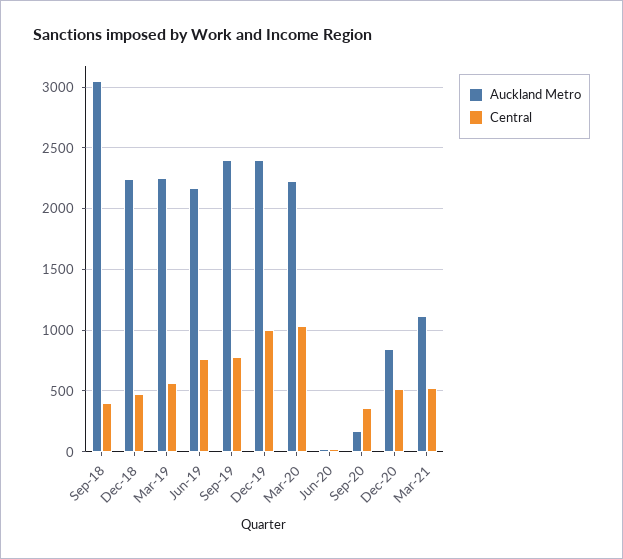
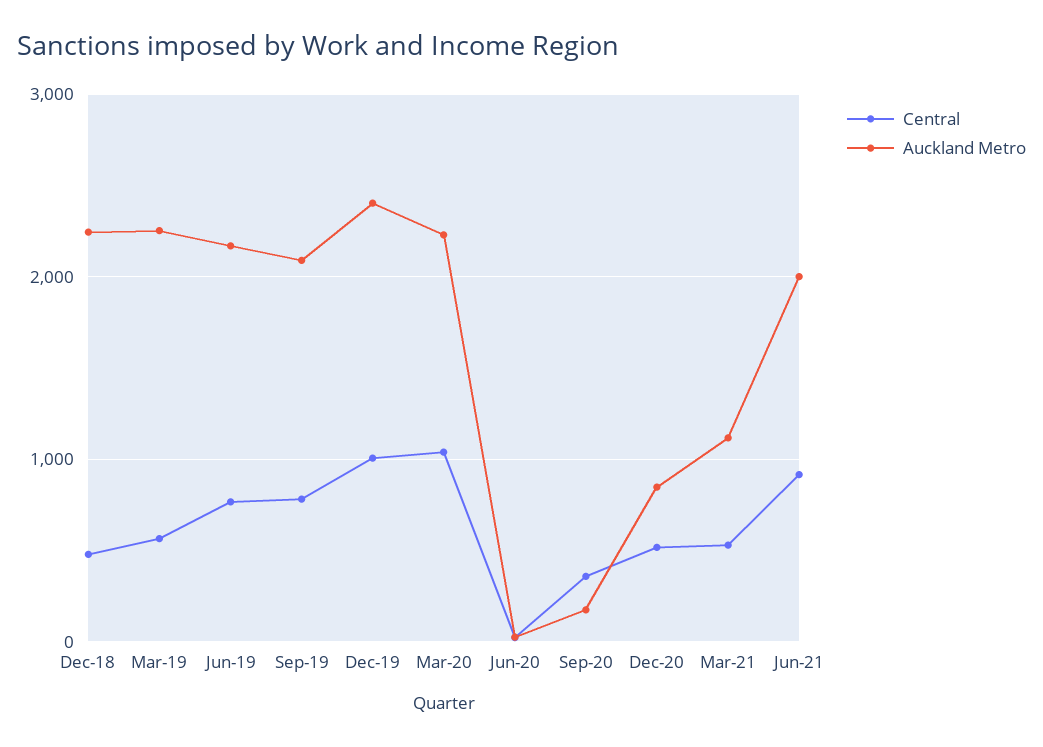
Auckland Metro, Sep-18: 3050 -> none
Central, Sep-18: 400 -> none
Auckland Metro, Sep-19: 2400 -> 2100
Central, Jun-21: none -> 900
Auckland Metro, Jun-21: none -> 2000

